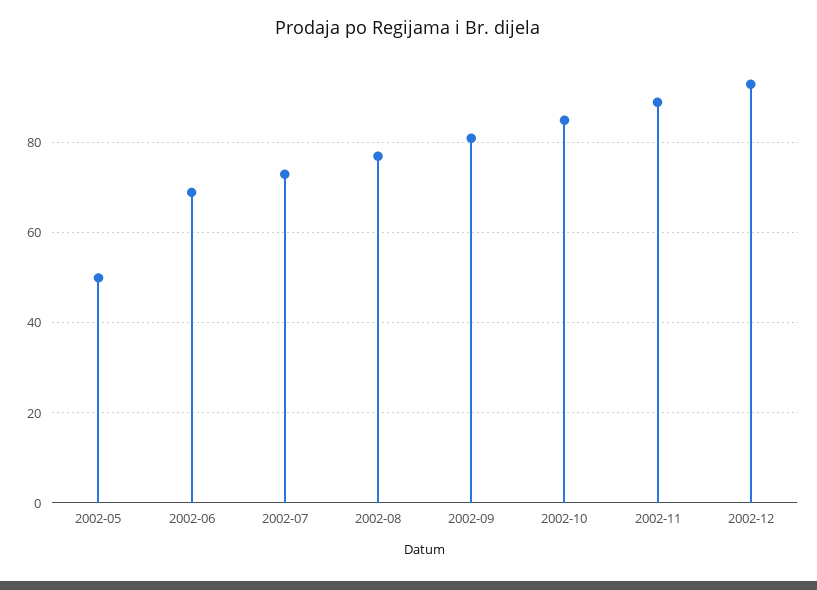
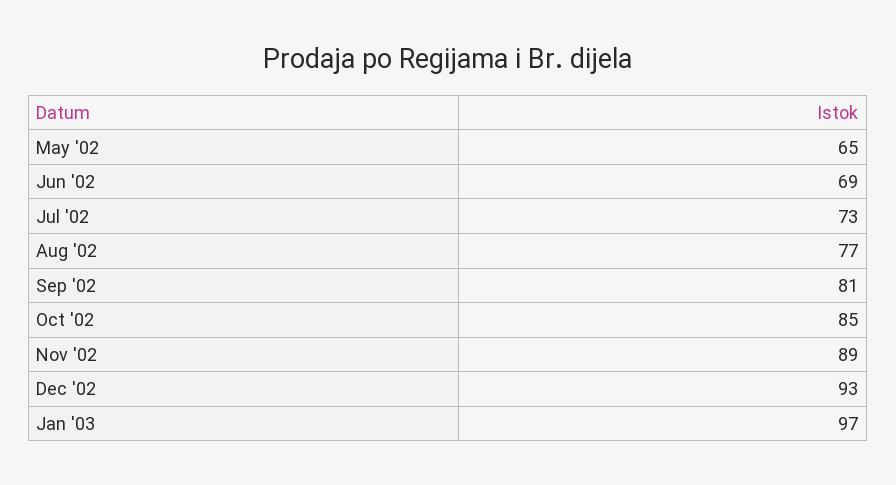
2002-05: 50 -> 65
Jan '03: none -> 97

